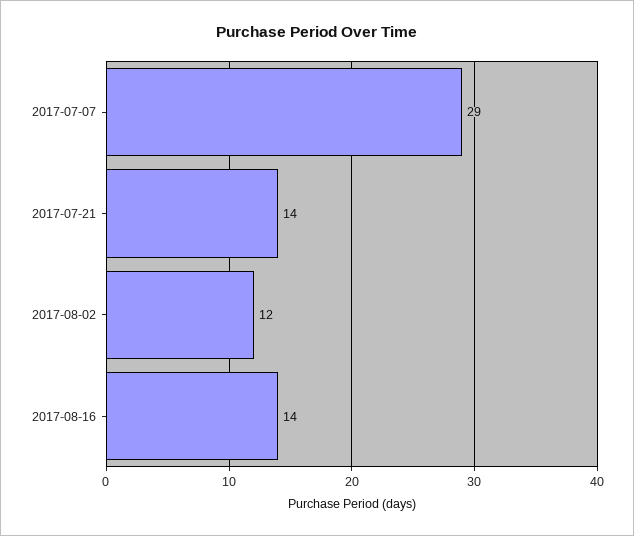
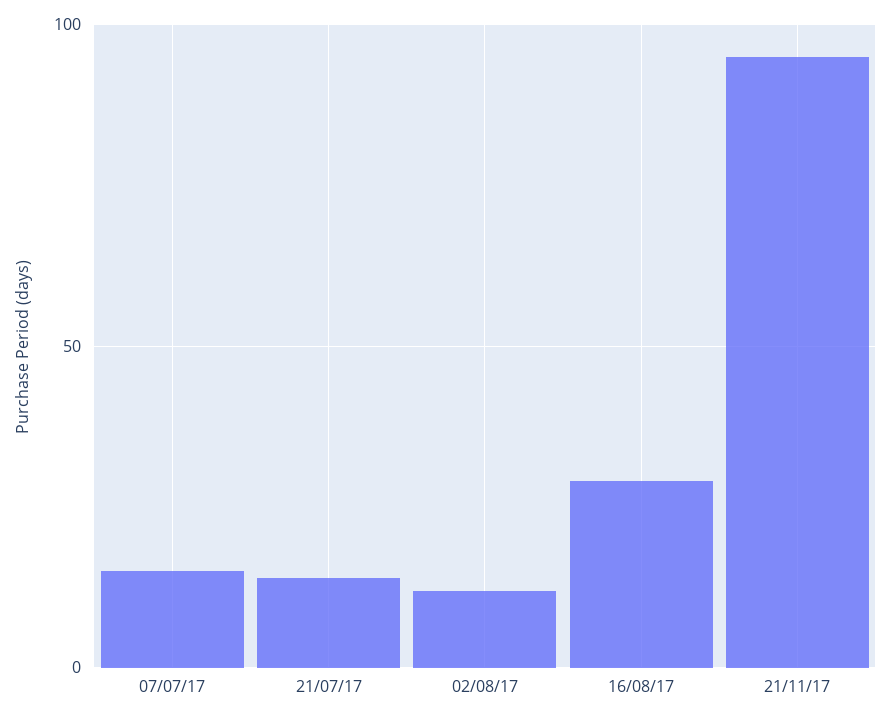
2017-07-07: 29 -> 15
2017-08-16: 14 -> 30
21/11/17: none -> 95

